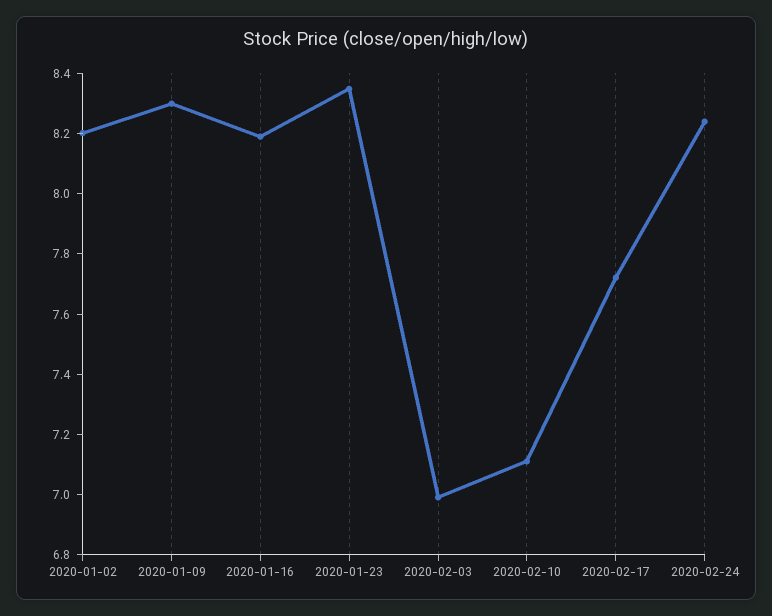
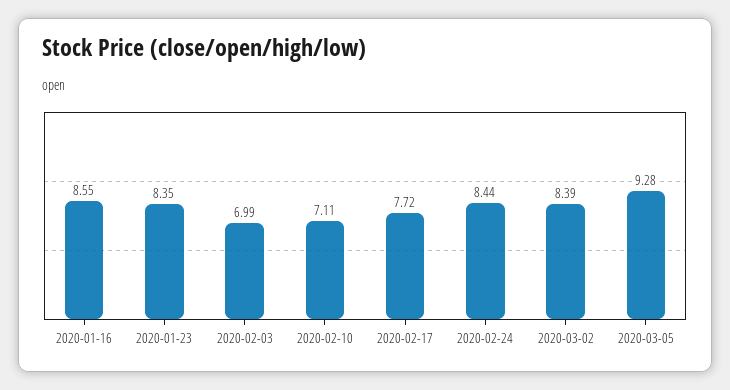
2020-01-02: 8.2 -> none
2020-01-09: 8.3 -> none
2020-01-16: 8.2 -> 8.55
2020-02-24: 8.25 -> 8.44
2020-03-02: none -> 8.39
2020-03-05: none -> 9.28

